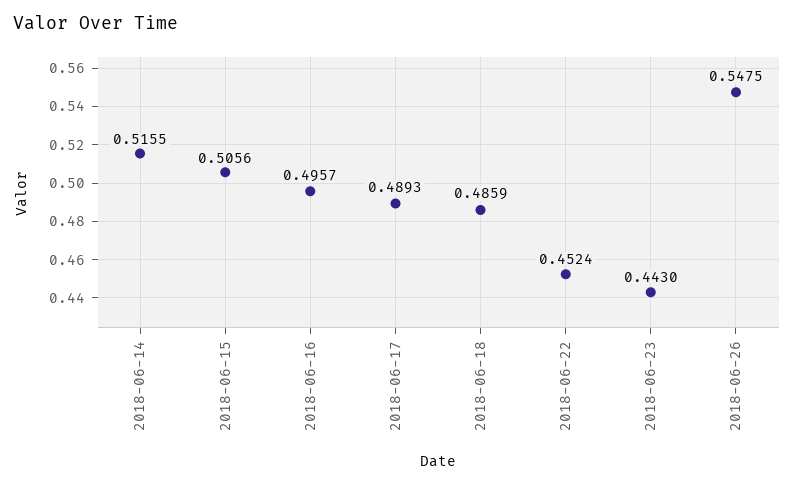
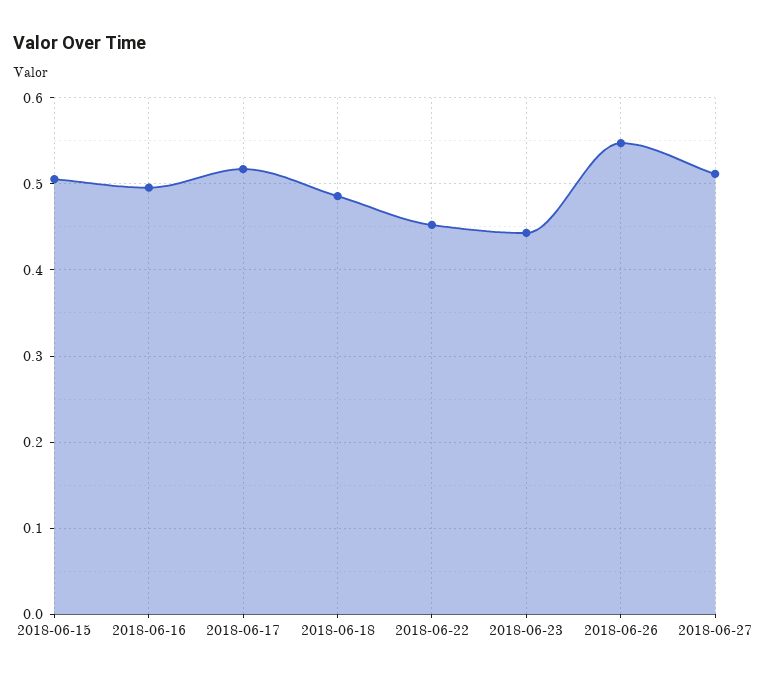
2018-06-14: 0.5155 -> none
2018-06-17: 0.4893 -> 0.52
2018-06-27: none -> 0.51

